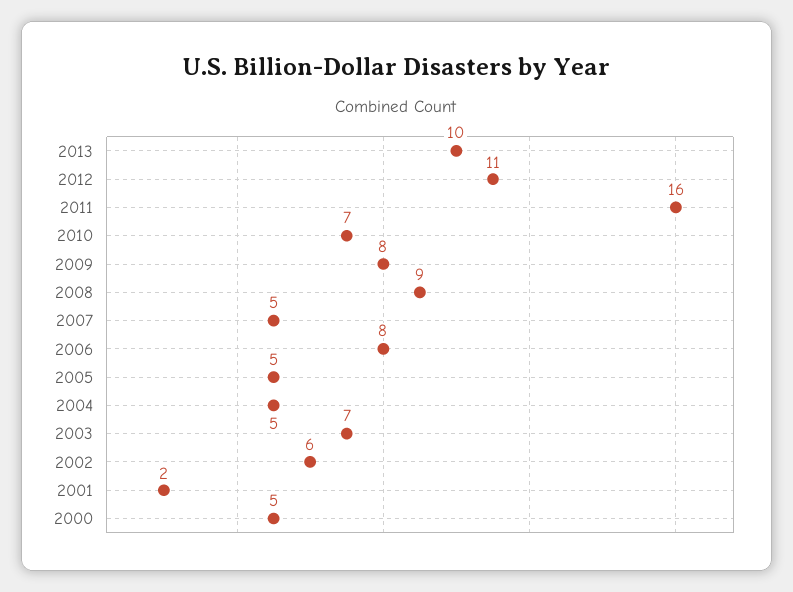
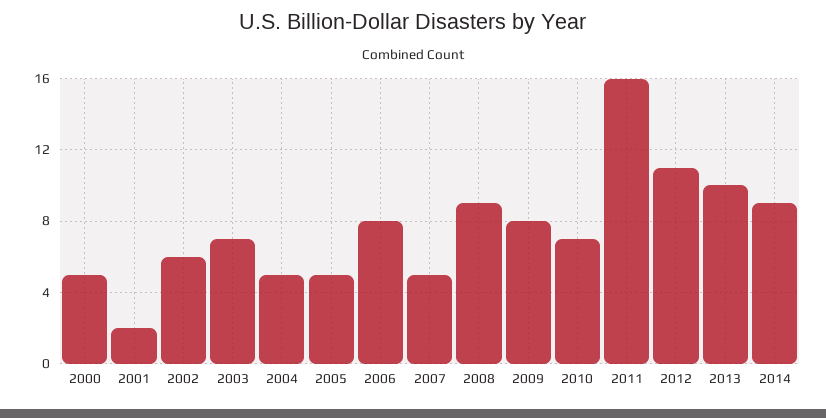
2014: none -> 9

